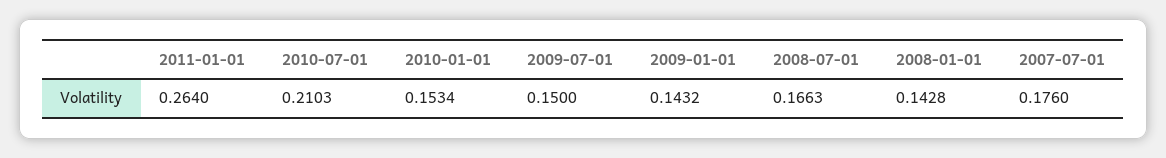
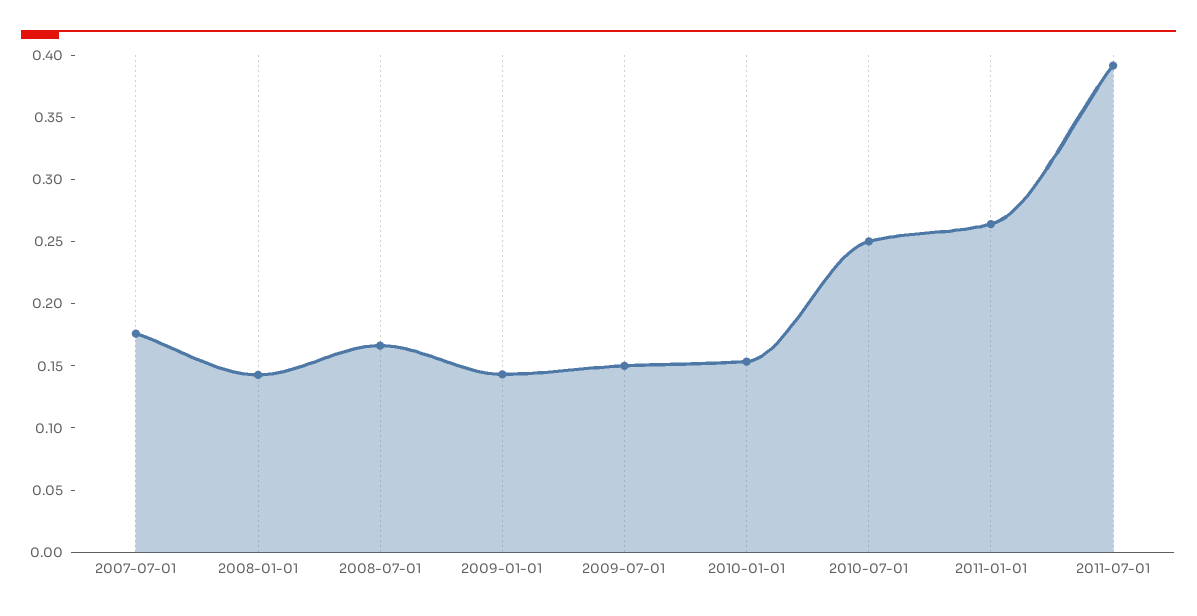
2010-07-01: 0.2103 -> 0.25
2011-07-01: none -> 0.39

